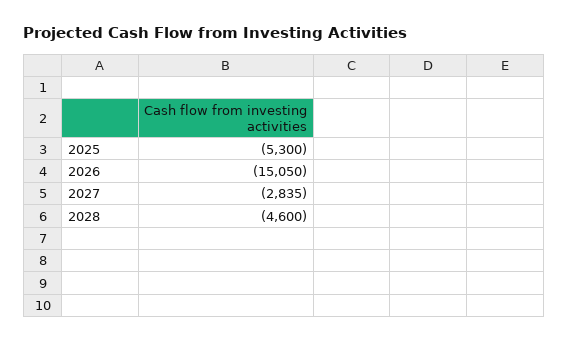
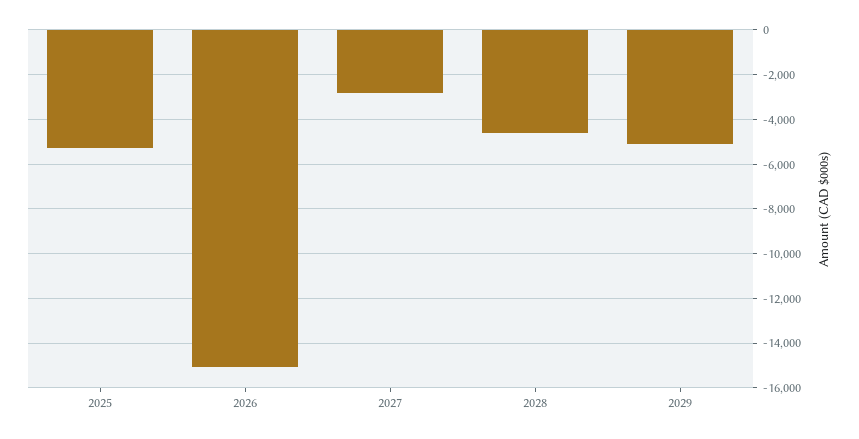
2029: none -> -5000

